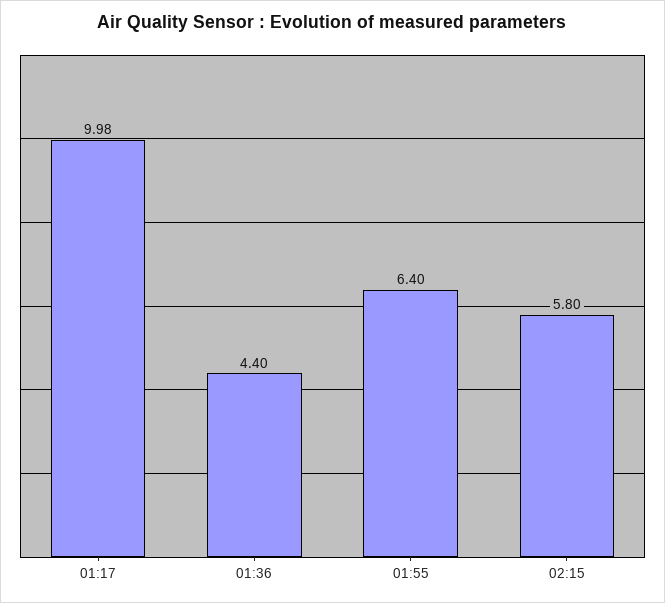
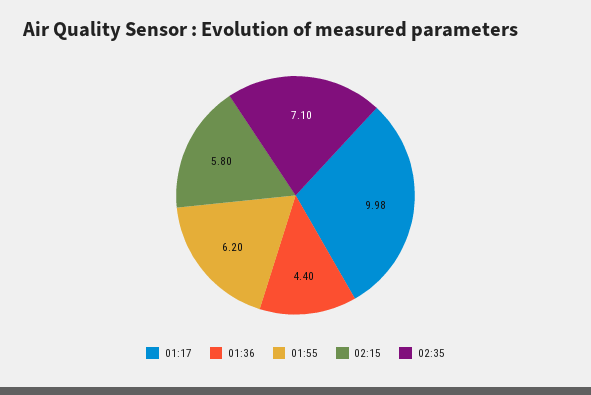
01:55: 6.4 -> 6.2
02:35: none -> 7.1

